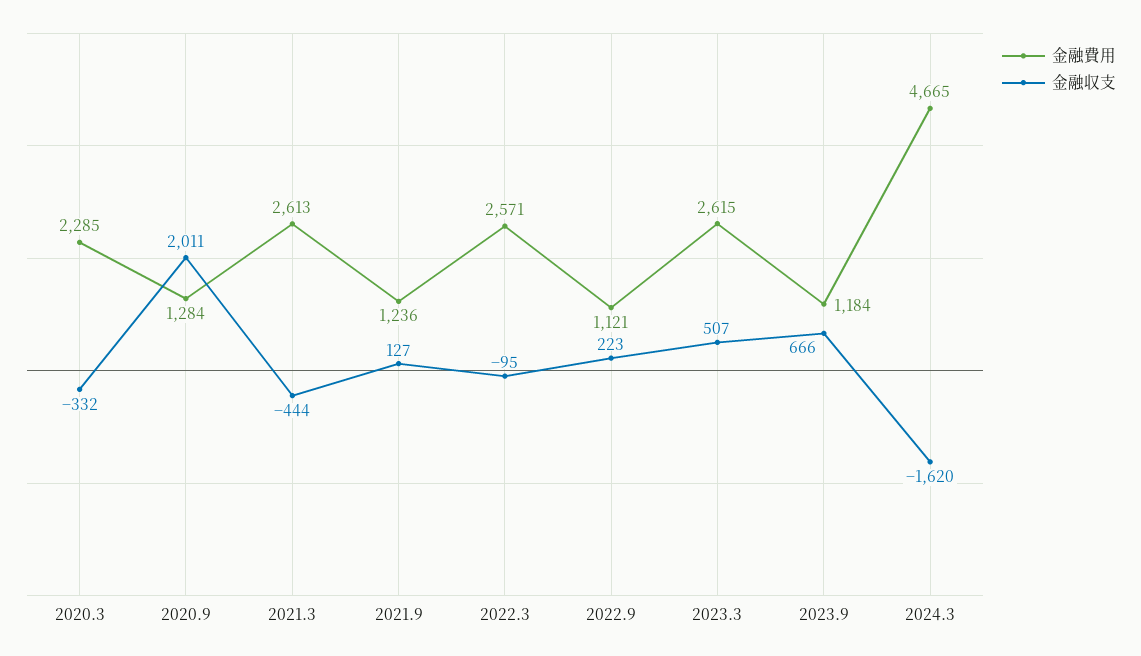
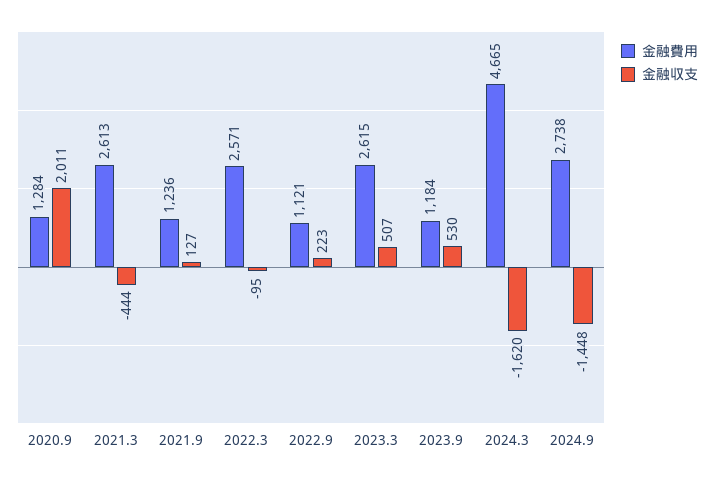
金融費用, 2020.3: 2285 -> none
金融収支, 2020.3: -332 -> none
金融収支, 2023.9: 666 -> 530
金融費用, 2024.9: none -> 2738
金融収支, 2024.9: none -> -1448

